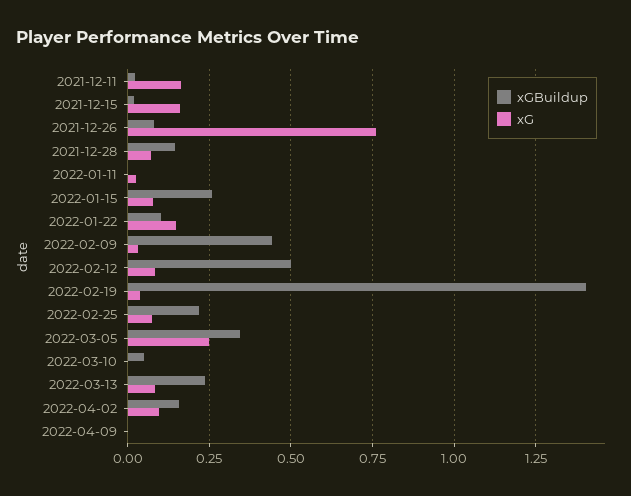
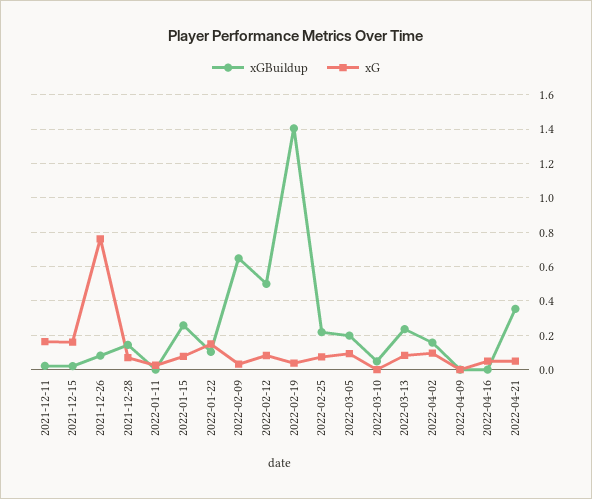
xGBuildup, 2022-02-09: 0.45 -> 0.65
xGBuildup, 2022-03-05: 0.35 -> 0.2
xG, 2022-03-05: 0.25 -> 0.1
xGBuildup, 2022-04-16: none -> 0
xG, 2022-04-16: none -> 0.05
xGBuildup, 2022-04-21: none -> 0.35
xG, 2022-04-21: none -> 0.05

